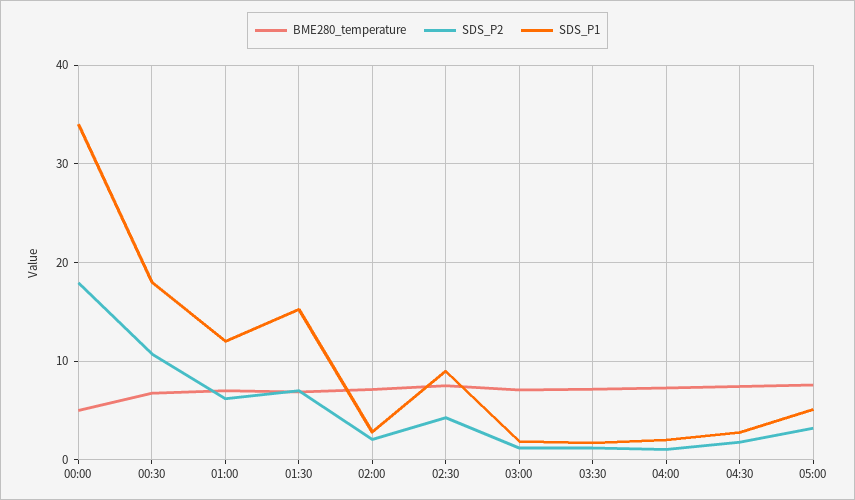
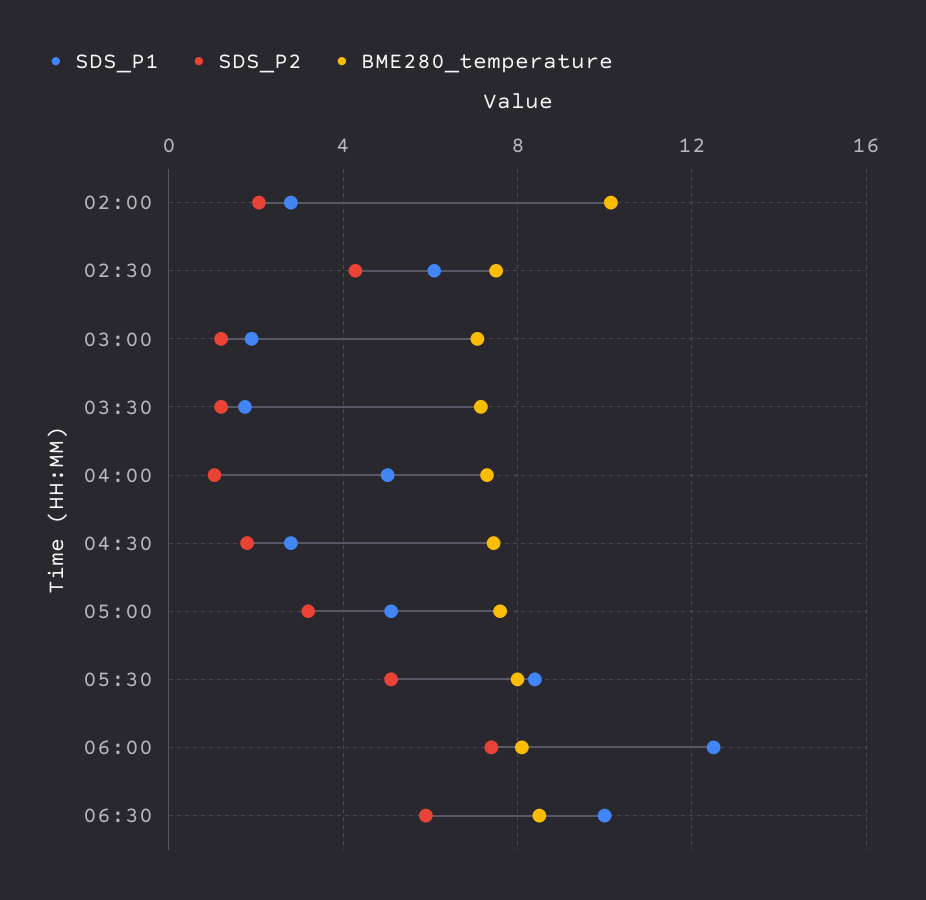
BME280_temperature, 00:00: 5 -> none
SDS_P2, 00:00: 18 -> none
SDS_P1, 00:00: 34 -> none
BME280_temperature, 00:30: 7 -> none
SDS_P2, 00:30: 11 -> none
SDS_P1, 00:30: 18 -> none
BME280_temperature, 01:00: 7 -> none
SDS_P2, 01:00: 6 -> none
SDS_P1, 01:00: 12 -> none
BME280_temperature, 01:30: 7 -> none
SDS_P2, 01:30: 7 -> none
SDS_P1, 01:30: 15 -> none
BME280_temperature, 02:00: 7 -> 10
SDS_P1, 02:30: 9 -> 6
SDS_P1, 04:00: 2 -> 5
SDS_P1, 05:30: none -> 8.5
SDS_P2, 05:30: none -> 5
BME280_temperature, 05:30: none -> 8
SDS_P1, 06:00: none -> 12.5
SDS_P2, 06:00: none -> 7.5
BME280_temperature, 06:00: none -> 8
SDS_P1, 06:30: none -> 10
SDS_P2, 06:30: none -> 6
BME280_temperature, 06:30: none -> 8.5

